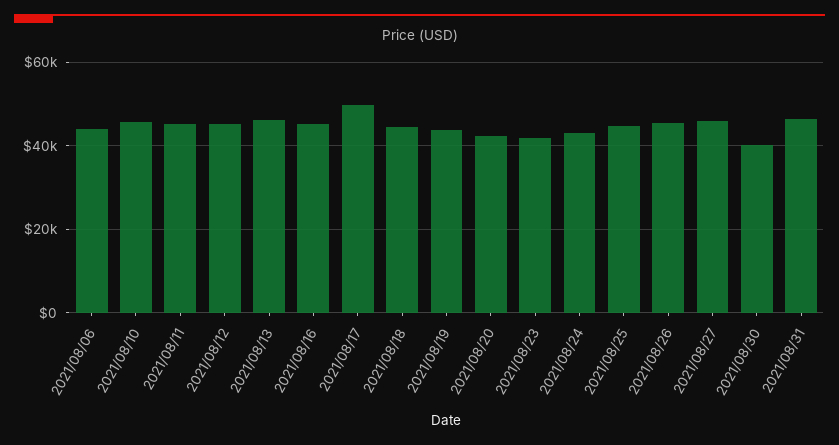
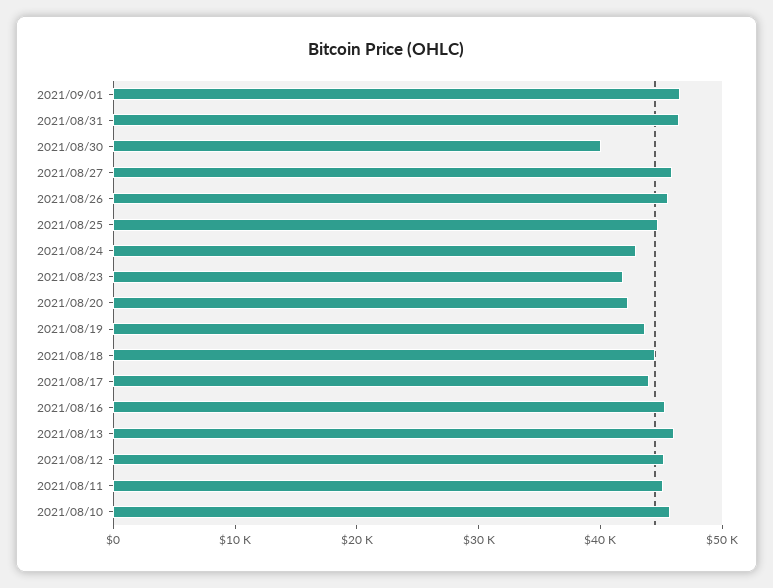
2021/08/06: 44000 -> none
2021/08/17: 50000 -> 44000
2021/09/01: none -> 46000

